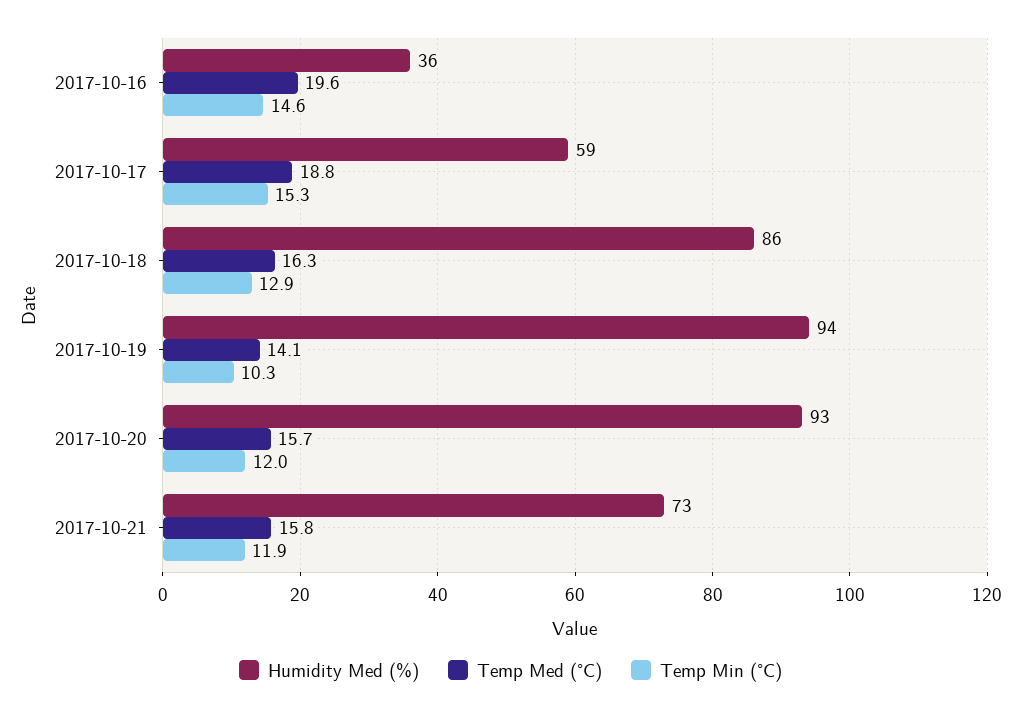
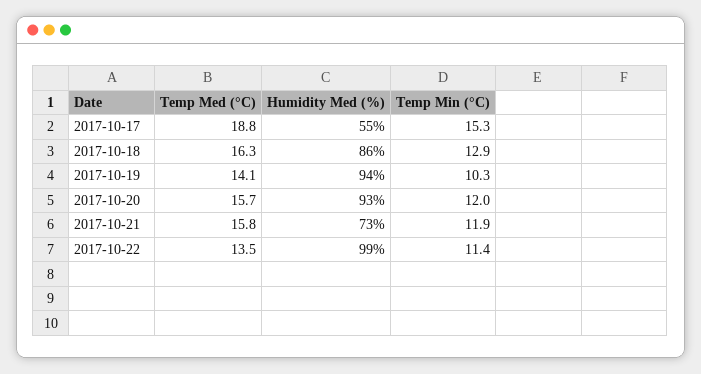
Humidity Med (%), 2017-10-16: 36 -> none
Temp Med (°C), 2017-10-16: 19.6 -> none
Temp Min (°C), 2017-10-16: 14.6 -> none
Humidity Med (%), 2017-10-17: 59 -> 55
Temp Med (°C), 2017-10-22: none -> 13.5
Humidity Med (%), 2017-10-22: none -> 99
Temp Min (°C), 2017-10-22: none -> 11.4

